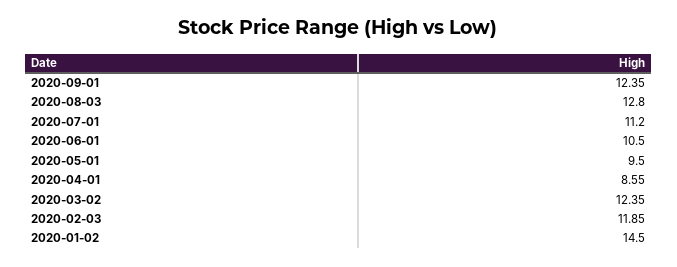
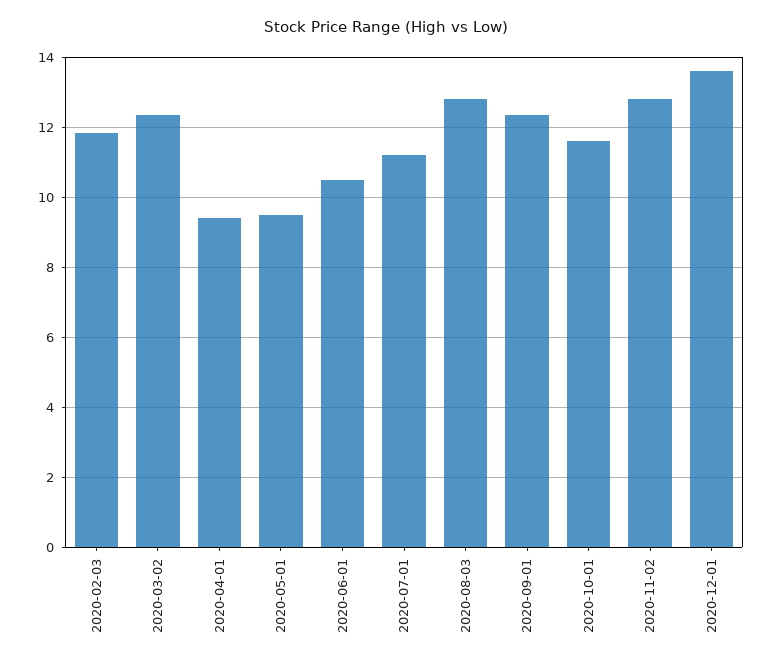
2020-04-01: 8.55 -> 9.4
2020-01-02: 14.5 -> none
2020-10-01: none -> 11.6
2020-11-02: none -> 12.8
2020-12-01: none -> 13.6

